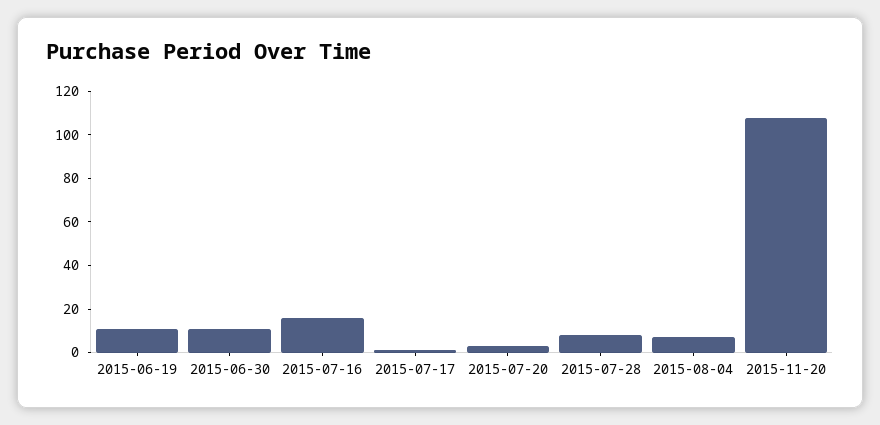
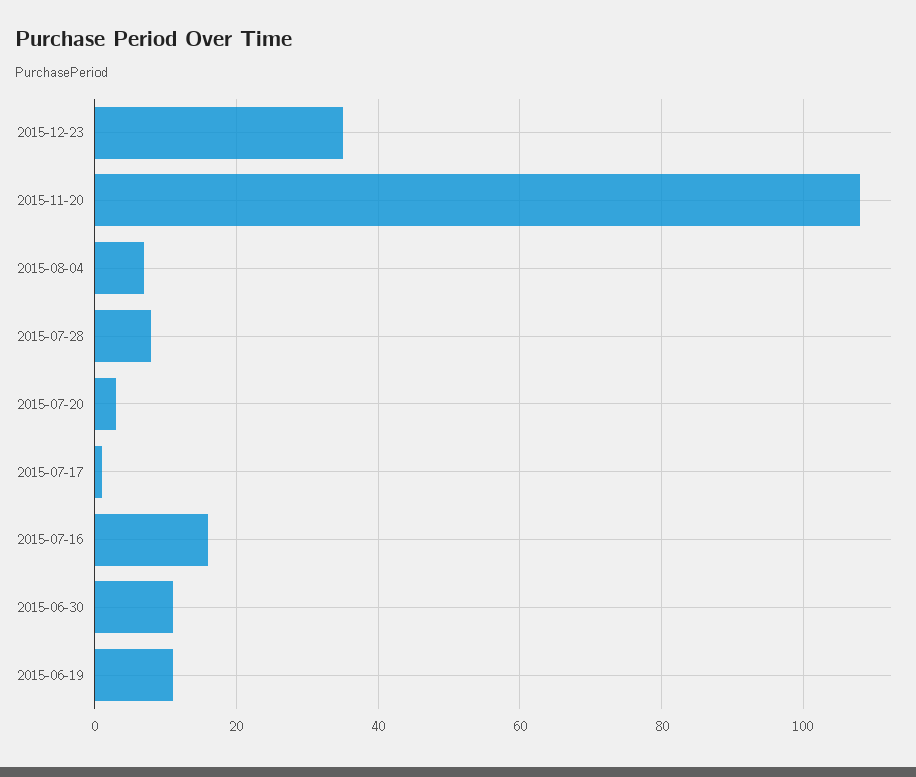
2015-12-23: none -> 35

